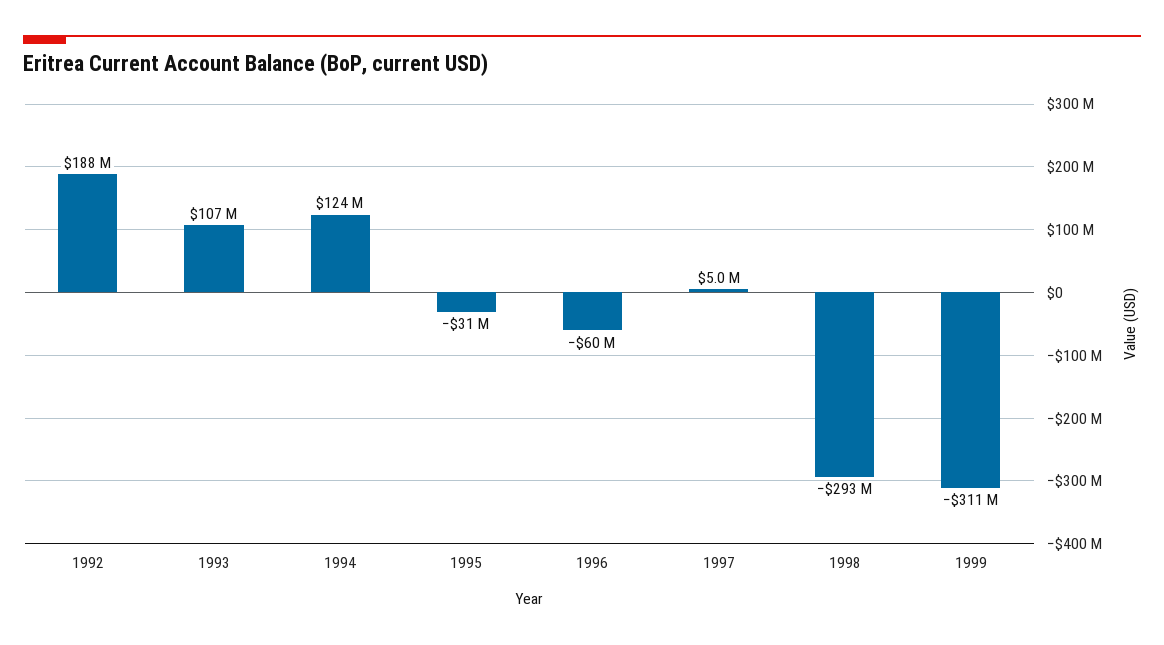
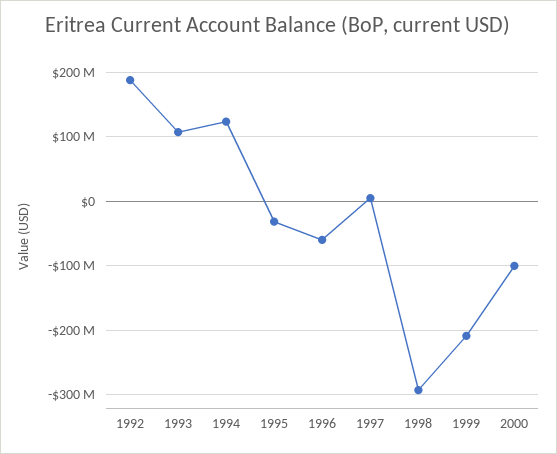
1999: -311000000 -> -210000000
2000: none -> -100000000

